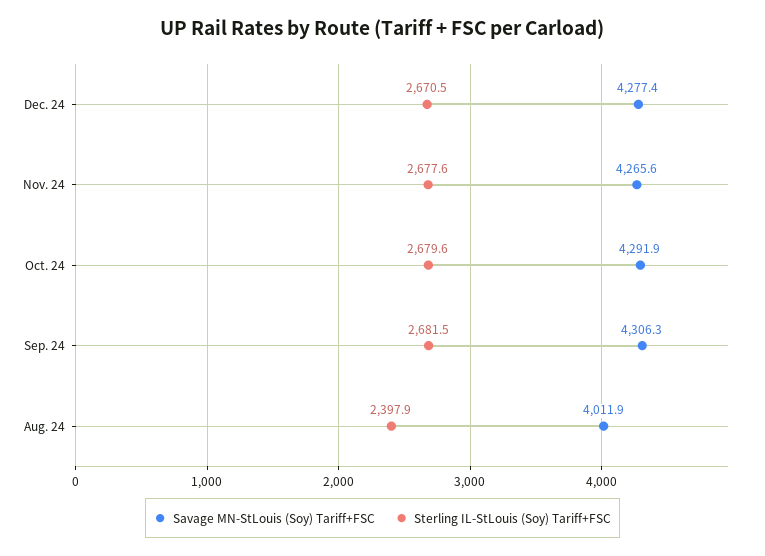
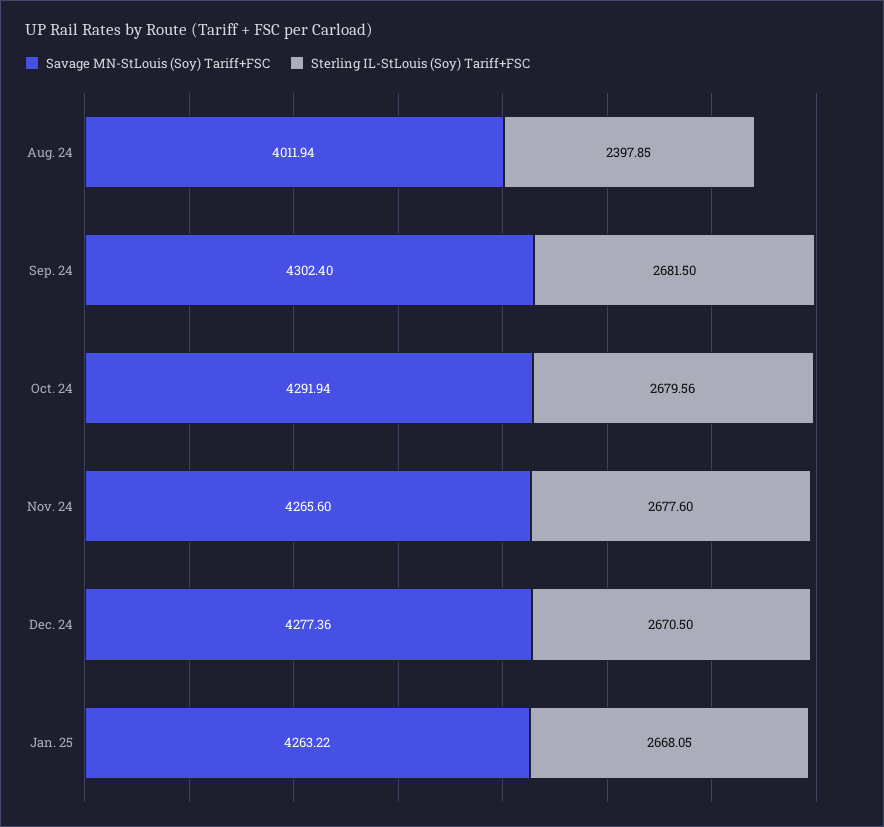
Savage MN-StLouis (Soy) Tariff+FSC, Sep. 24: 4306.3 -> 4302.4
Savage MN-StLouis (Soy) Tariff+FSC, Jan. 25: none -> 4263.22
Sterling IL-StLouis (Soy) Tariff+FSC, Jan. 25: none -> 2668.05

